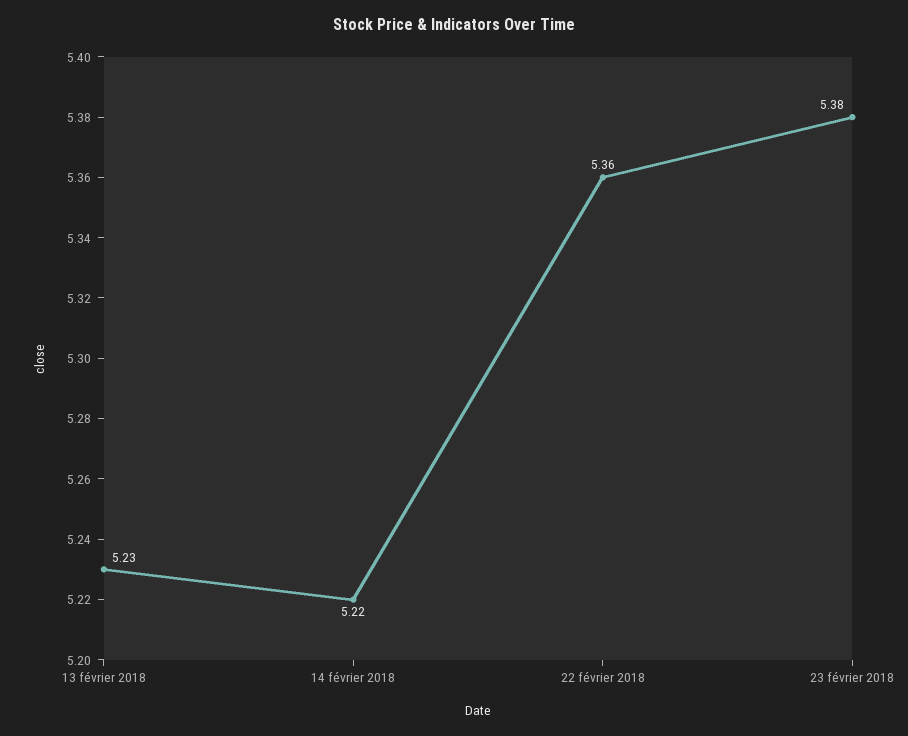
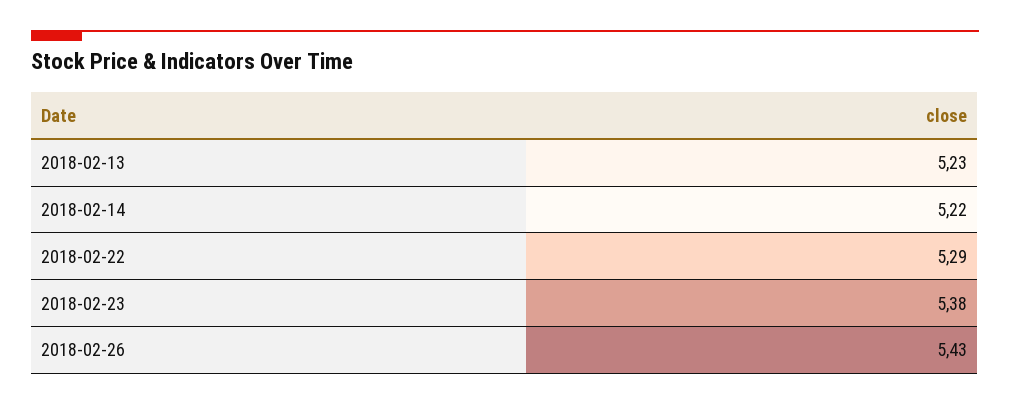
22 février 2018: 5.36 -> 5.29
2018-02-26: none -> 5.43

